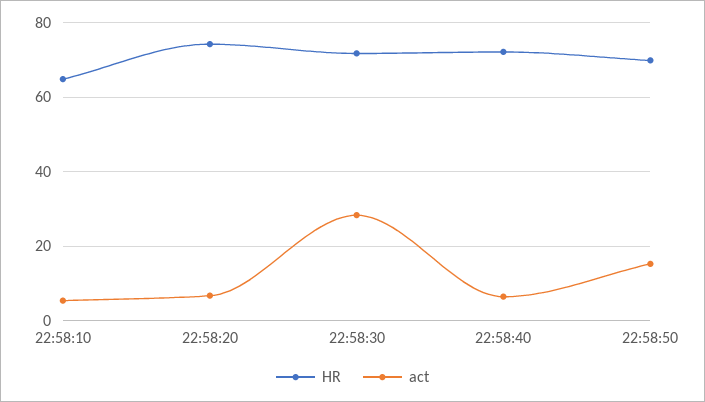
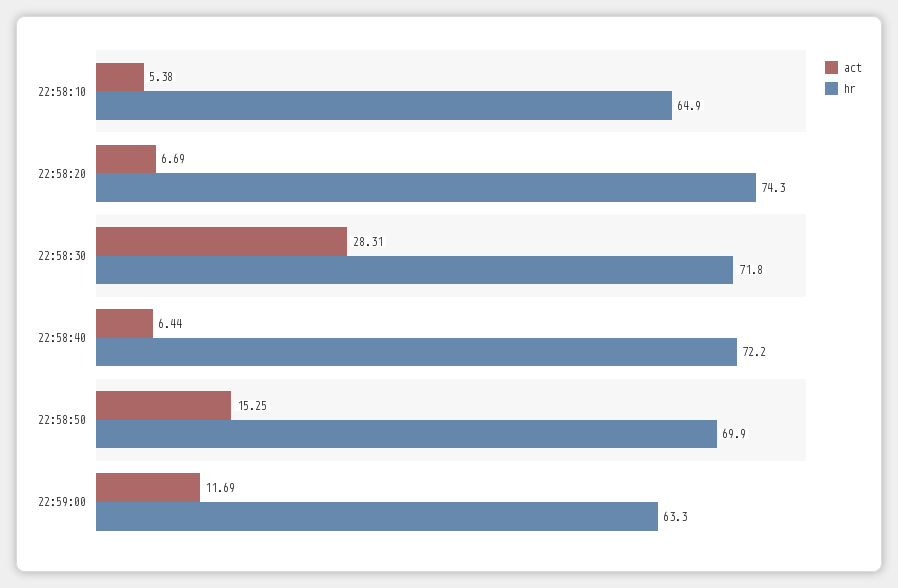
act, 22:59:00: none -> 11.69
HR, 22:59:00: none -> 63.3

